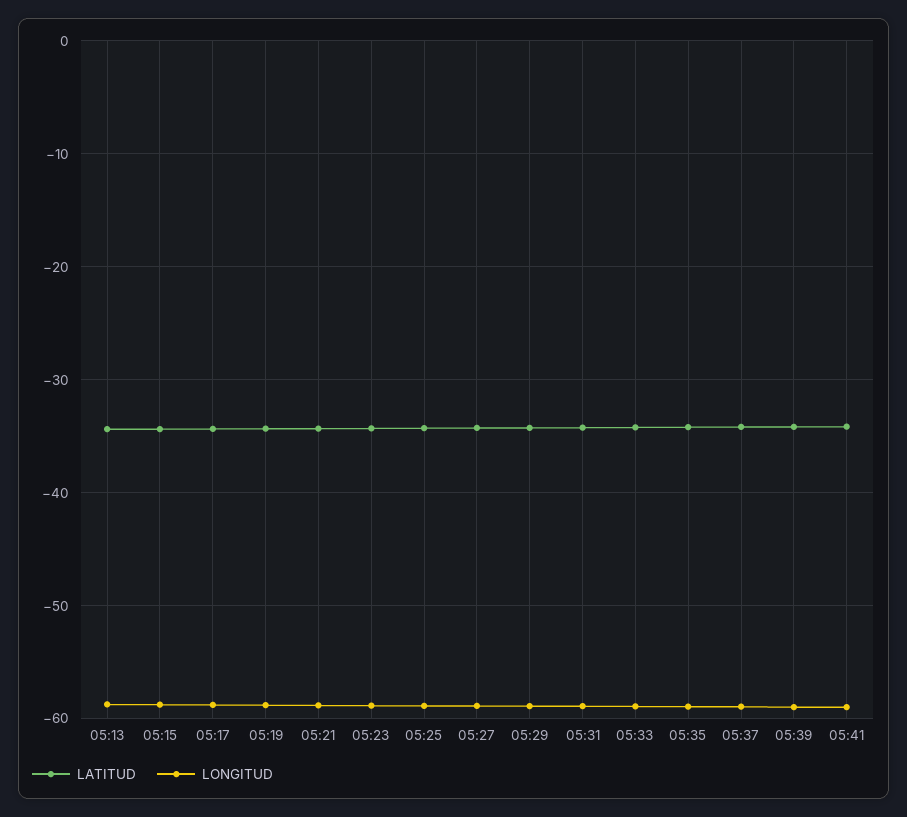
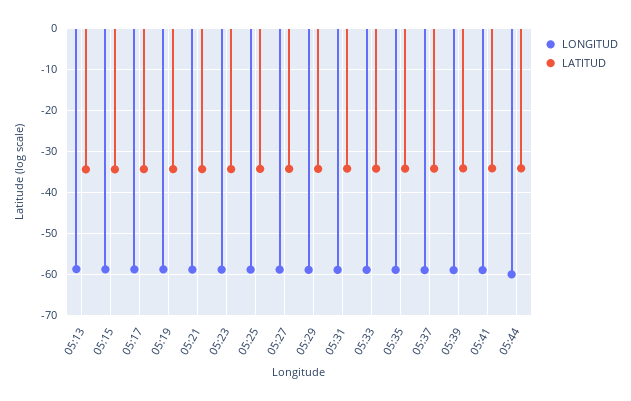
LONGITUD, 05:44: none -> -60
LATITUD, 05:44: none -> -34

